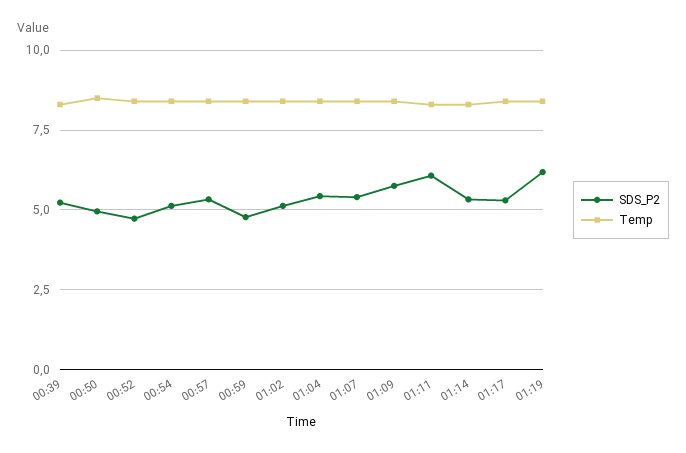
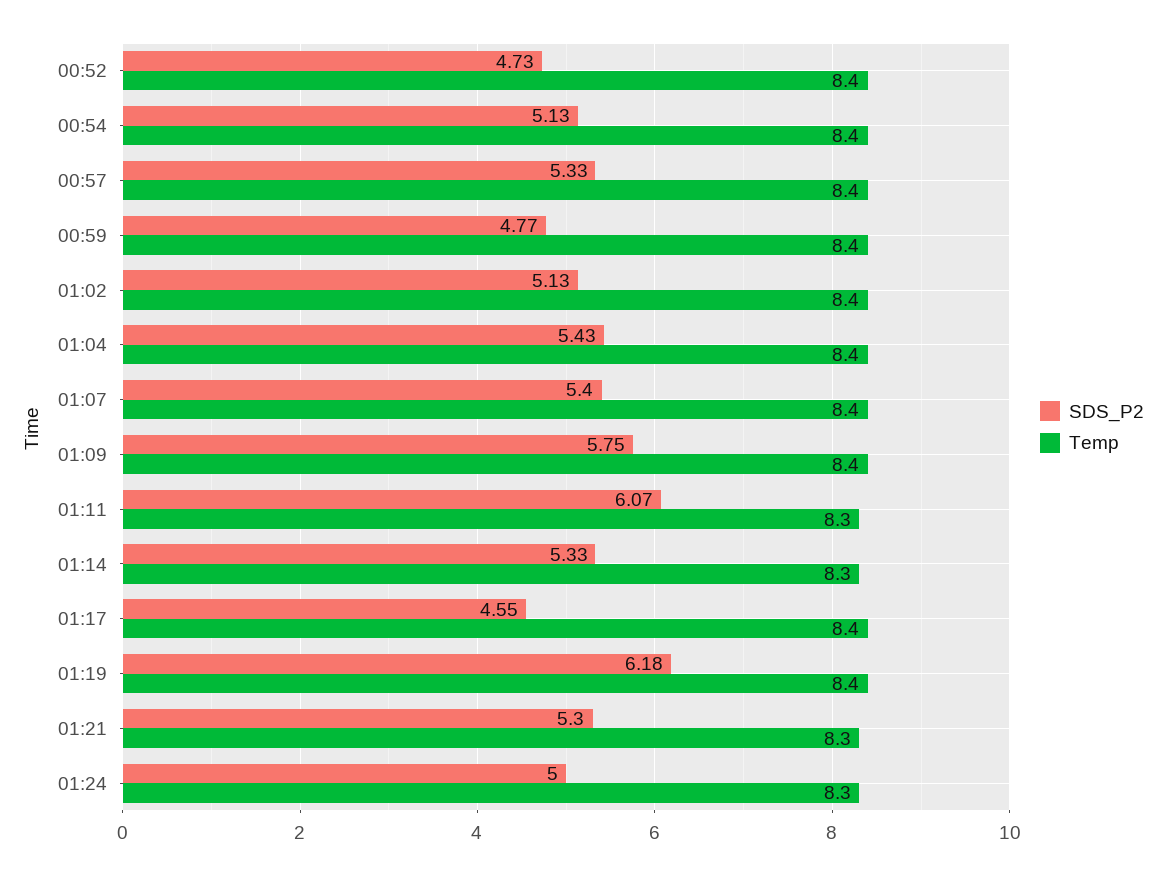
SDS_P2, 00:39: 5.25 -> none
Temp, 00:39: 8.25 -> none
SDS_P2, 00:50: 5 -> none
Temp, 00:50: 8.5 -> none
SDS_P2, 01:17: 5.25 -> 4.55
SDS_P2, 01:21: none -> 5.3
Temp, 01:21: none -> 8.3
SDS_P2, 01:24: none -> 5
Temp, 01:24: none -> 8.3

